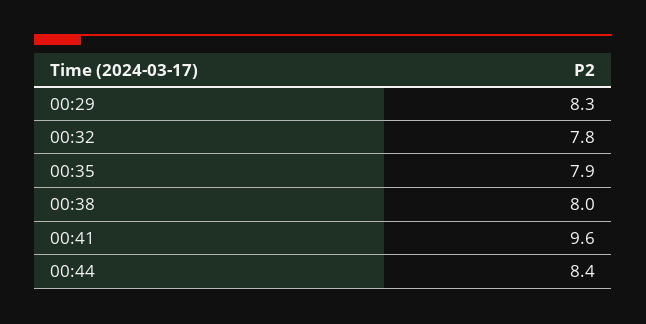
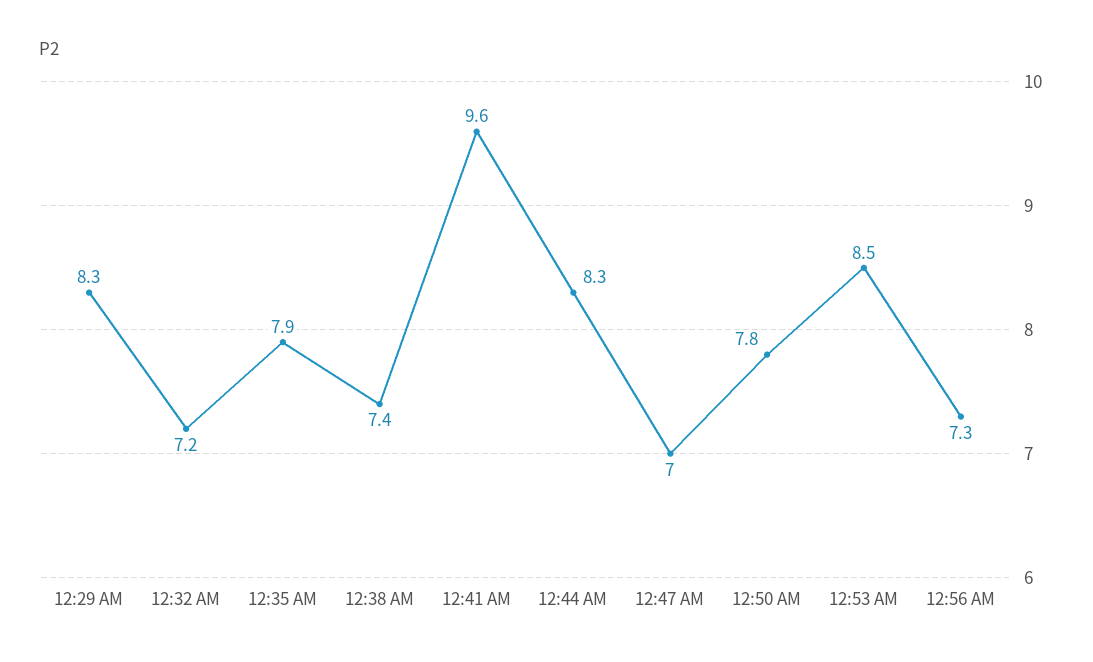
00:32: 7.8 -> 7.2
00:38: 8 -> 7.4
00:44: 8.4 -> 8.3
12:47 AM: none -> 7
12:50 AM: none -> 7.8
12:53 AM: none -> 8.5
12:56 AM: none -> 7.3

